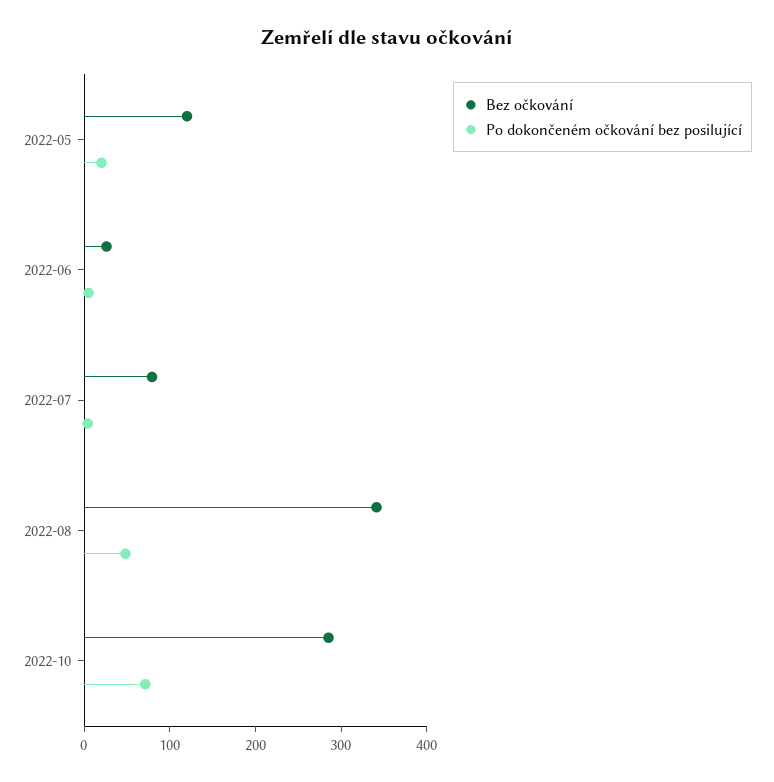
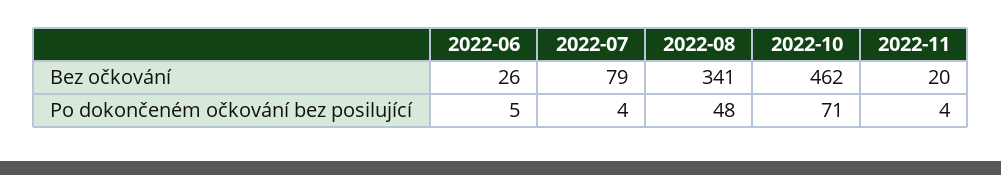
Bez očkování, 2022-05: 120 -> none
Po dokončeném očkování bez posilující, 2022-05: 20 -> none
Bez očkování, 2022-10: 280 -> 462
Bez očkování, 2022-11: none -> 20
Po dokončeném očkování bez posilující, 2022-11: none -> 4

